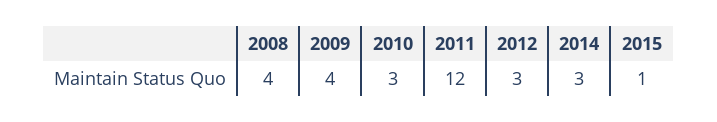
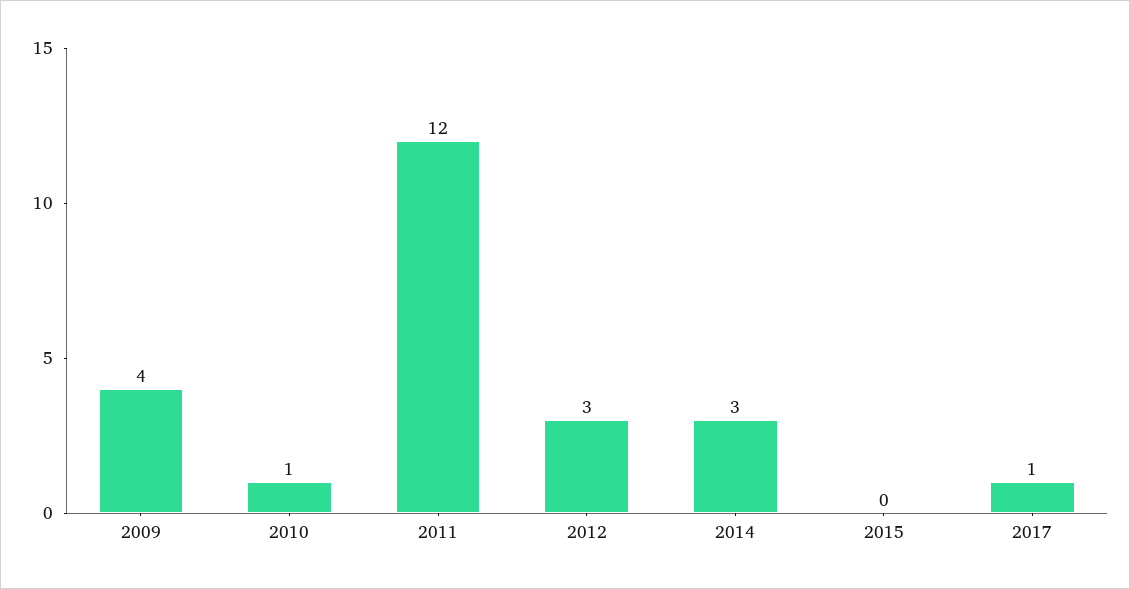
2008: 4 -> none
2010: 3 -> 1
2015: 1 -> 0
2017: none -> 1

